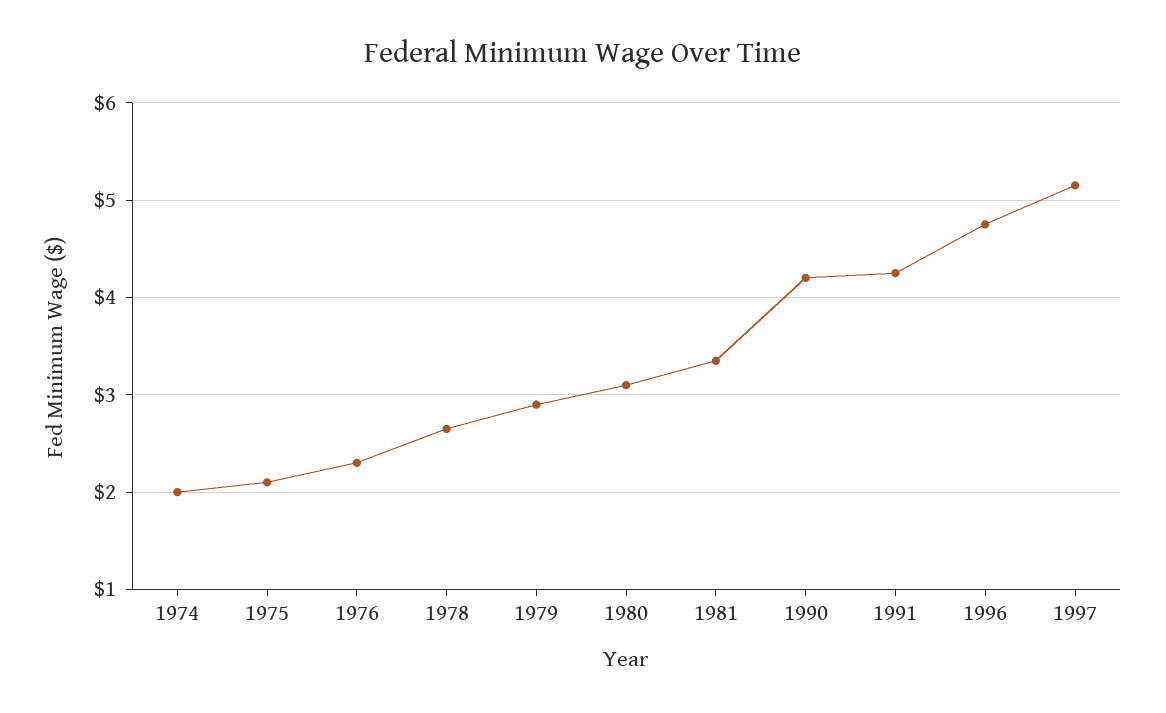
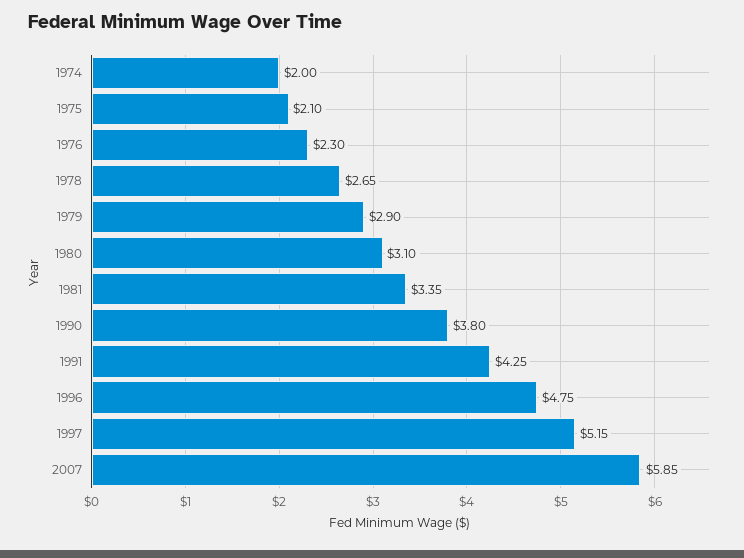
1990: 4.2 -> 3.8
2007: none -> 5.85

